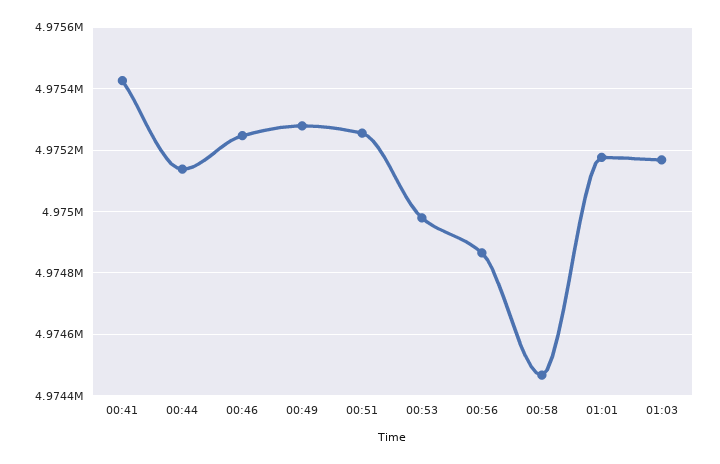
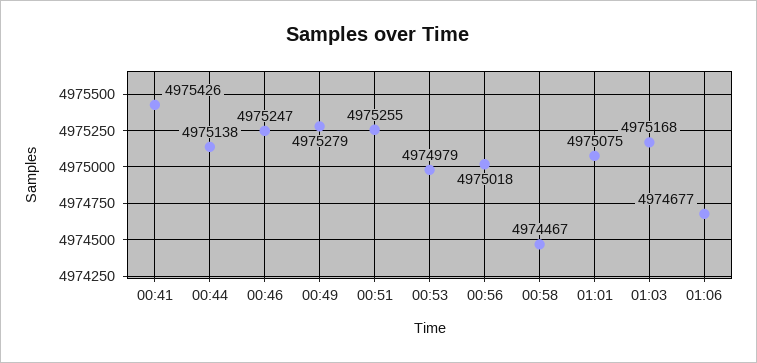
00:56: 4974860 -> 4975018
01:01: 4975180 -> 4975075
01:06: none -> 4974677

